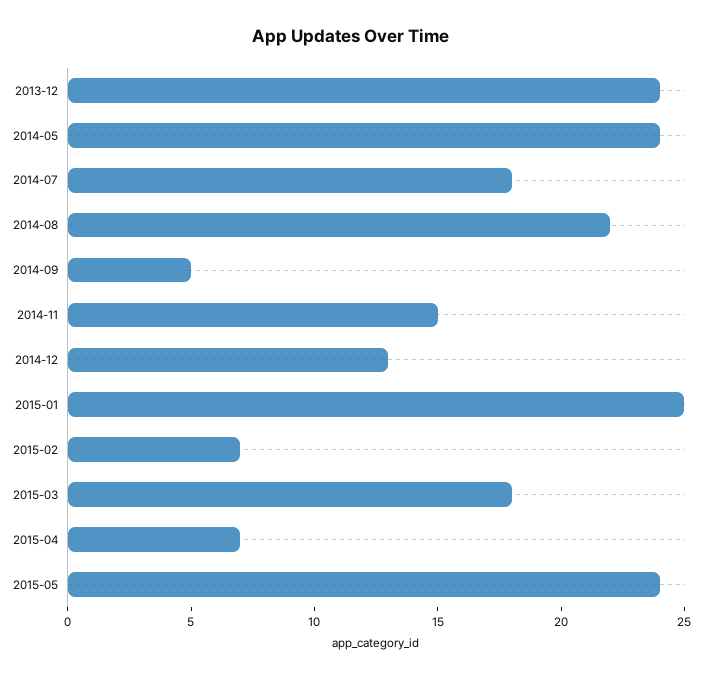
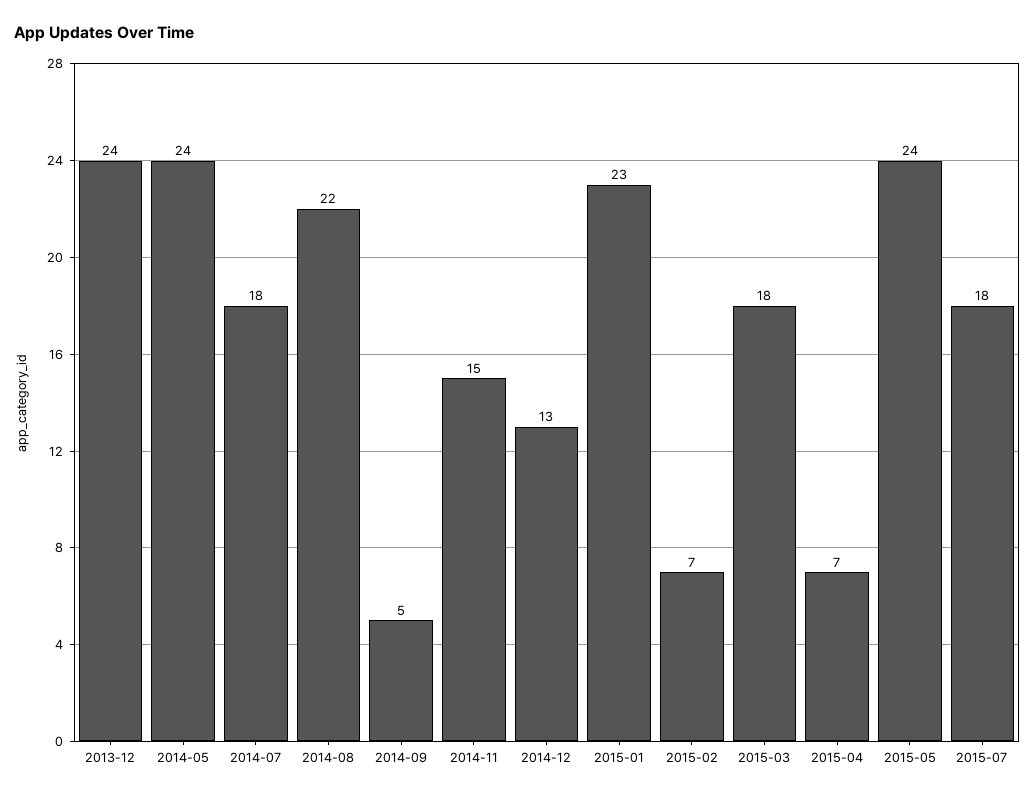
2015-01: 25 -> 23
2015-07: none -> 18

